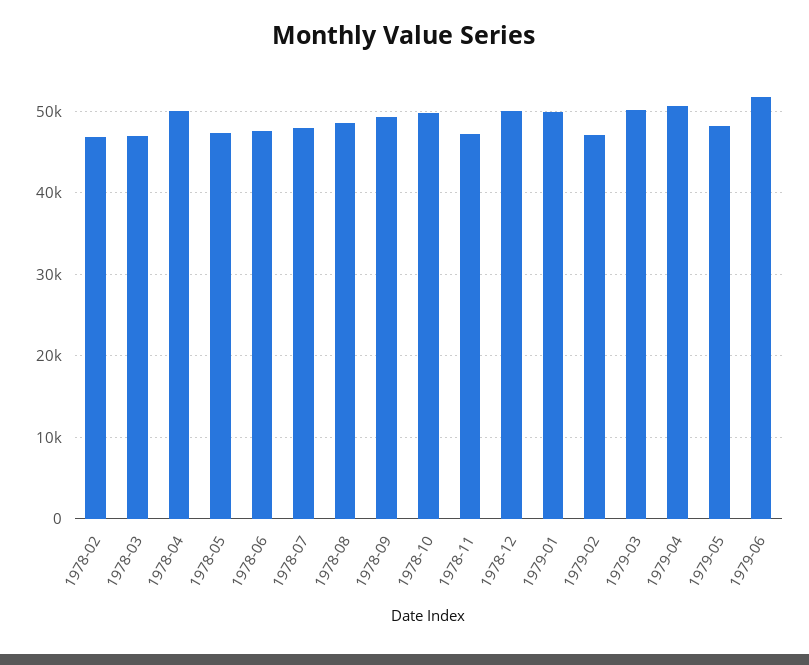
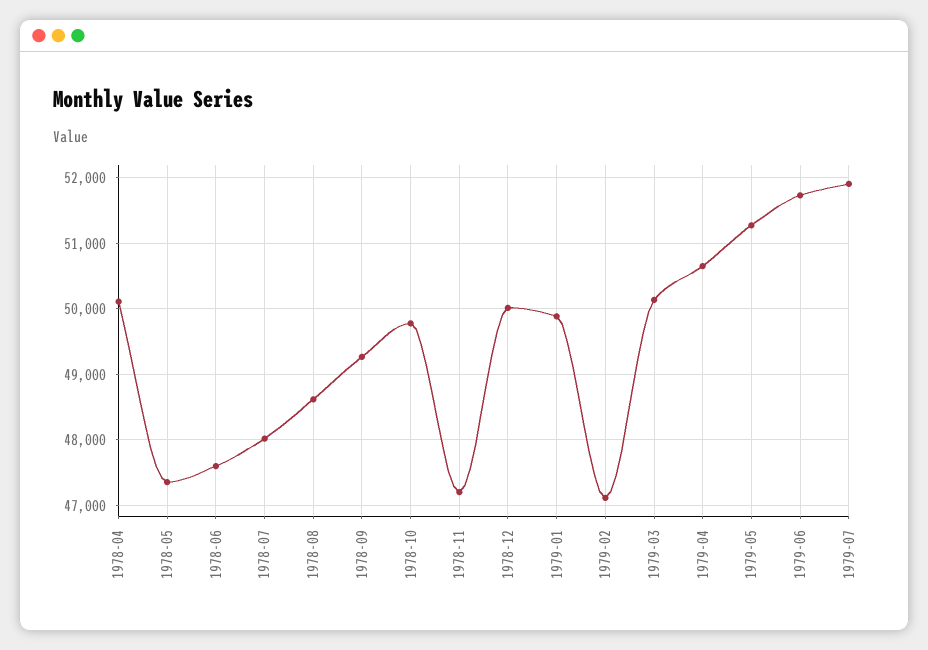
1978-02: 47000 -> none
1978-03: 47000 -> none
1979-05: 48000 -> 51300
1979-07: none -> 51900

